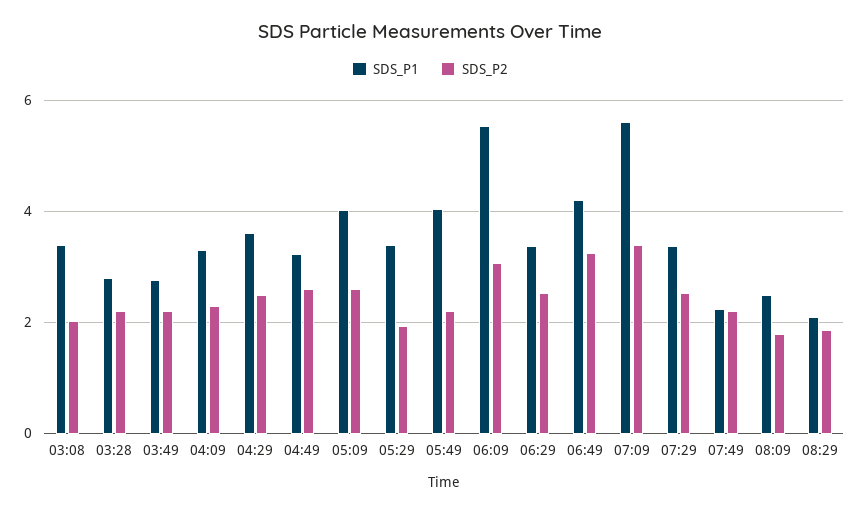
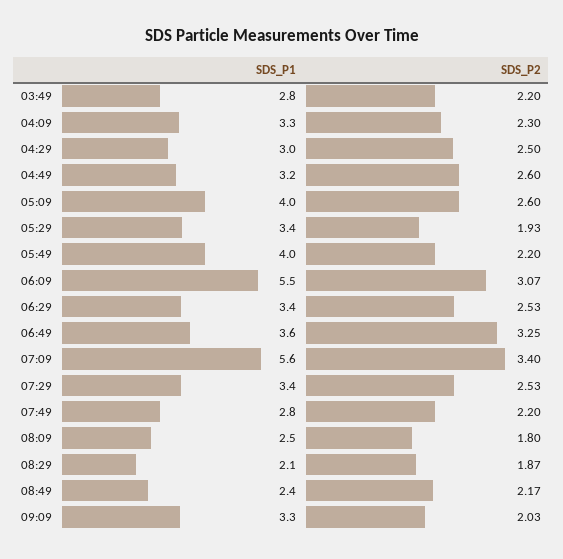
SDS_P1, 03:08: 3.4 -> none
SDS_P2, 03:08: 2 -> none
SDS_P1, 03:28: 2.8 -> none
SDS_P2, 03:28: 2.2 -> none
SDS_P1, 04:29: 3.6 -> 3
SDS_P1, 06:49: 4.2 -> 3.6
SDS_P1, 07:49: 2.2 -> 2.8
SDS_P1, 08:49: none -> 2.4
SDS_P2, 08:49: none -> 2.17
SDS_P1, 09:09: none -> 3.3
SDS_P2, 09:09: none -> 2.03

